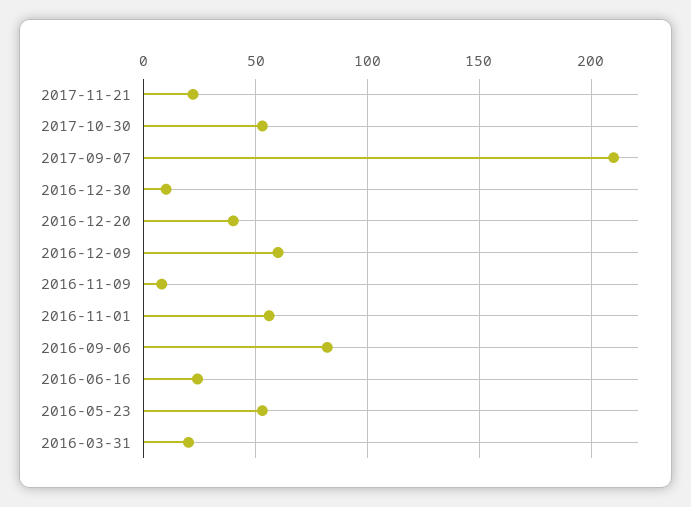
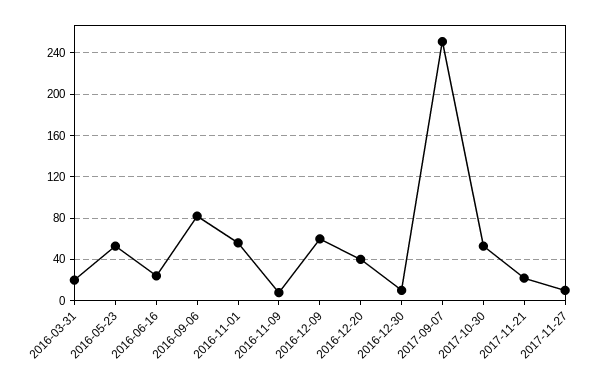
2017-09-07: 210 -> 250
2017-11-27: none -> 10

